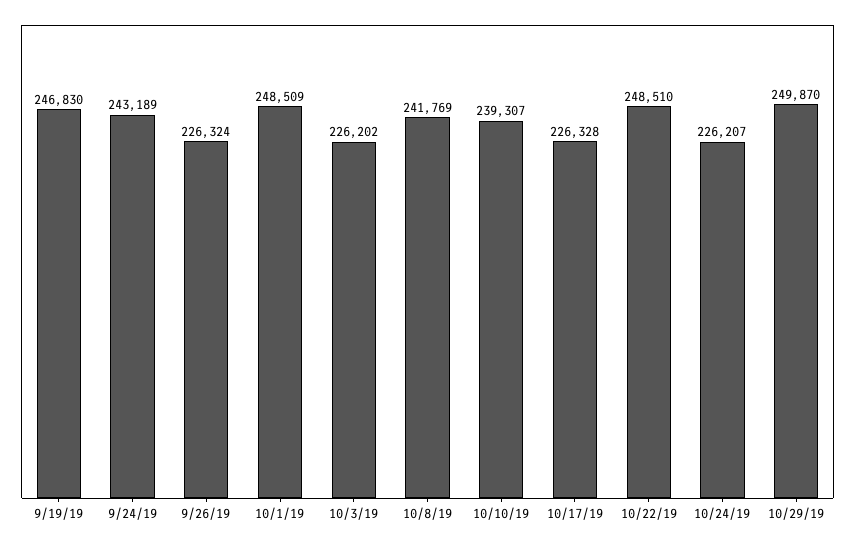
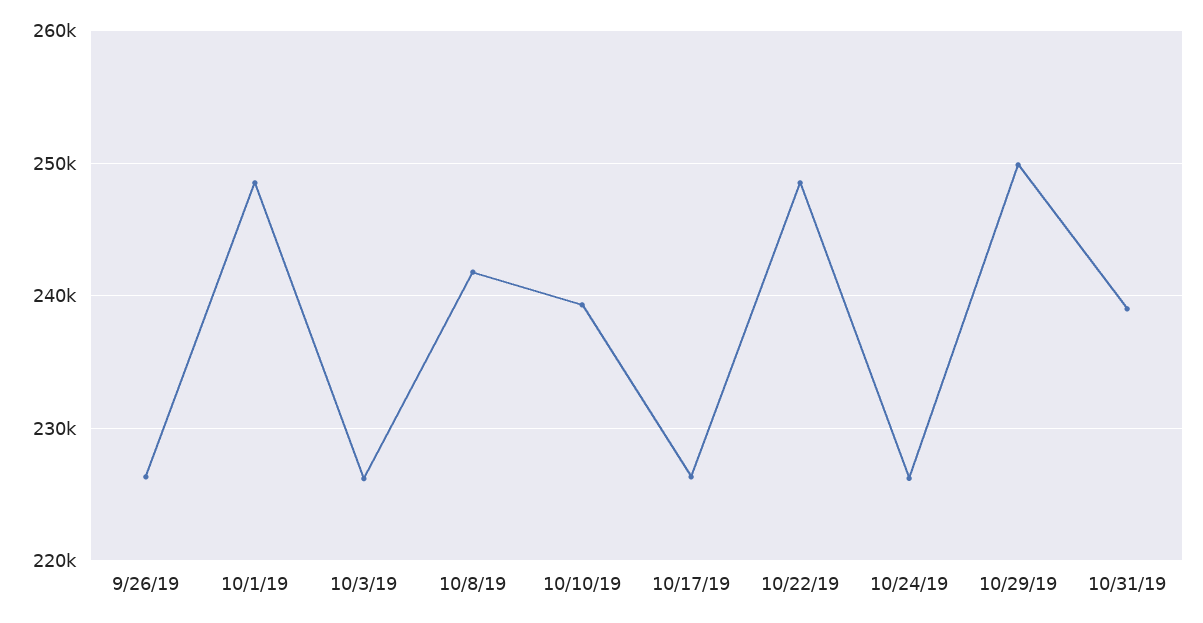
9/19/19: 246830 -> none
9/24/19: 243189 -> none
10/31/19: none -> 239000

